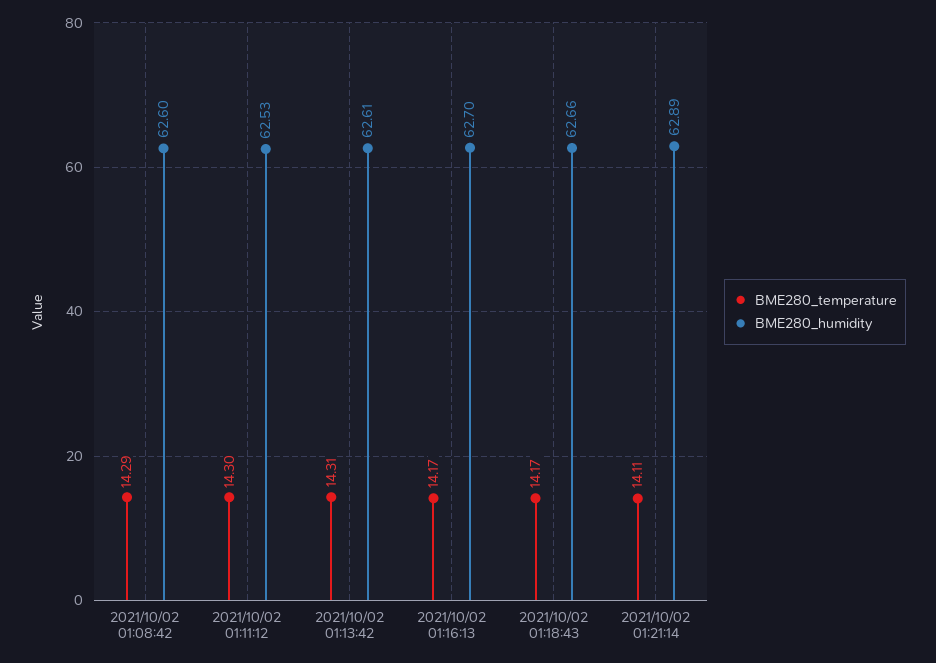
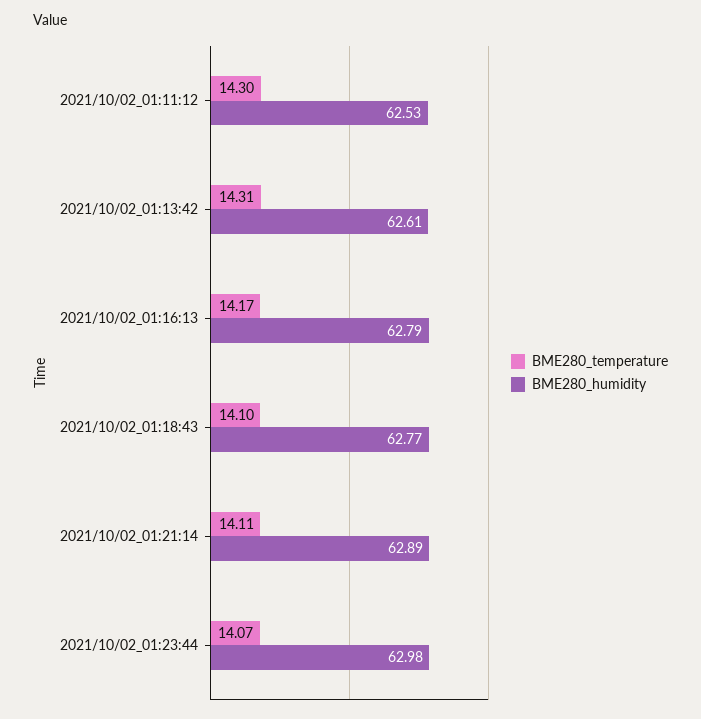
BME280_temperature, 2021/10/02 01:08:42: 14.29 -> none
BME280_humidity, 2021/10/02 01:08:42: 62.6 -> none
BME280_humidity, 2021/10/02 01:16:13: 62.7 -> 62.79
BME280_temperature, 2021/10/02 01:18:43: 14.17 -> 14.1
BME280_humidity, 2021/10/02 01:18:43: 62.66 -> 62.77
BME280_temperature, 2021/10/02_01:23:44: none -> 14.07
BME280_humidity, 2021/10/02_01:23:44: none -> 62.98

